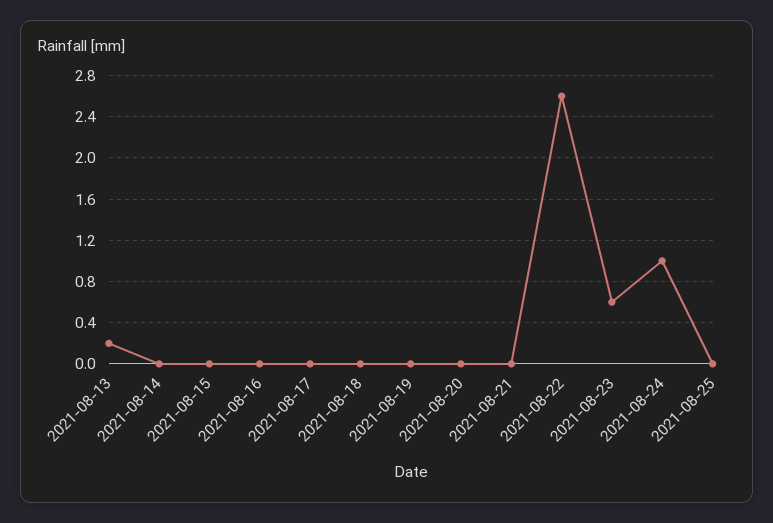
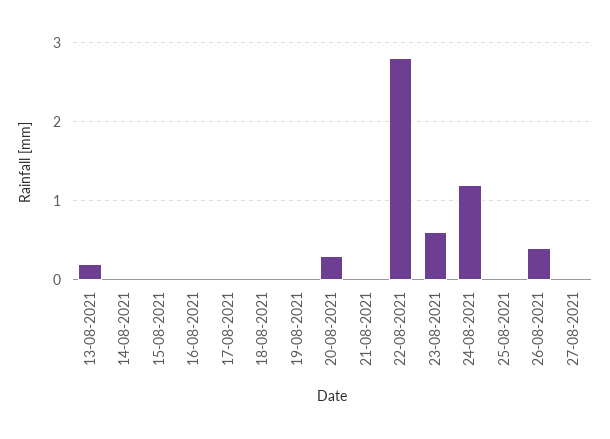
2021-08-20: 0 -> 0.3
2021-08-22: 2.6 -> 2.8
2021-08-24: 1 -> 1.2
26-08-2021: none -> 0.4
27-08-2021: none -> 0

